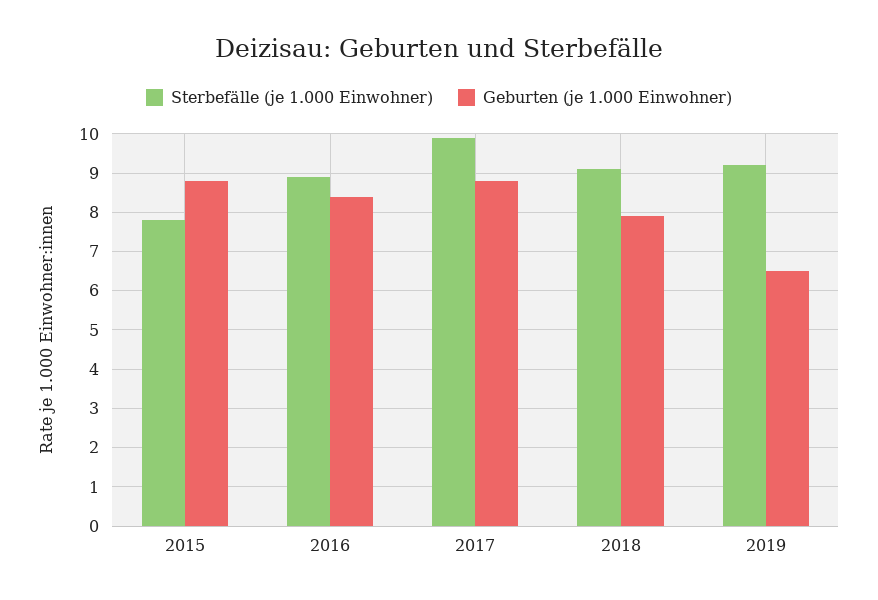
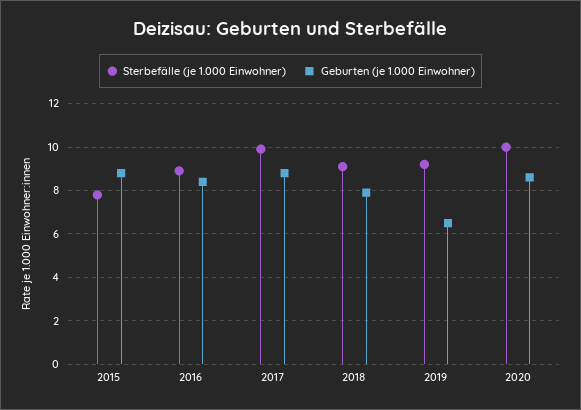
Sterbefälle (je 1.000 Einwohner), 2020: none -> 10
Geburten (je 1.000 Einwohner), 2020: none -> 8.5

